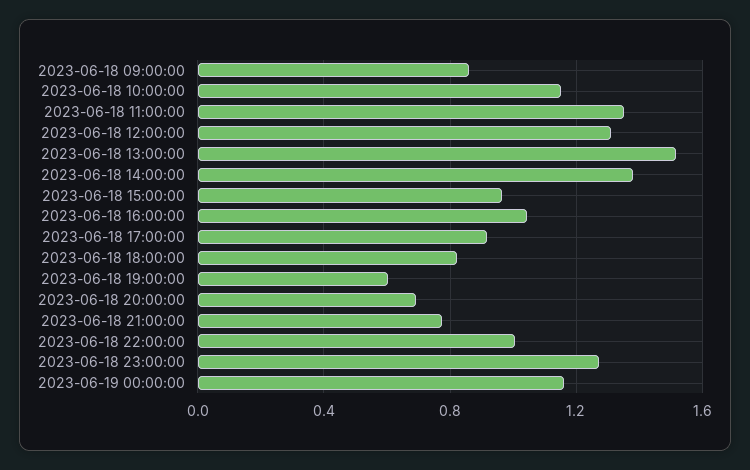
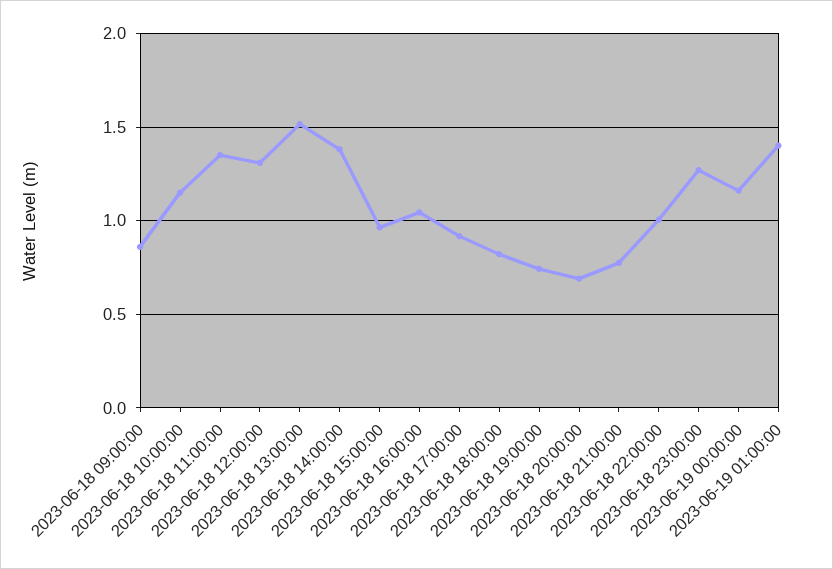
2023-06-18 19:00:00: 0.6 -> 0.75
2023-06-19 01:00:00: none -> 1.4

